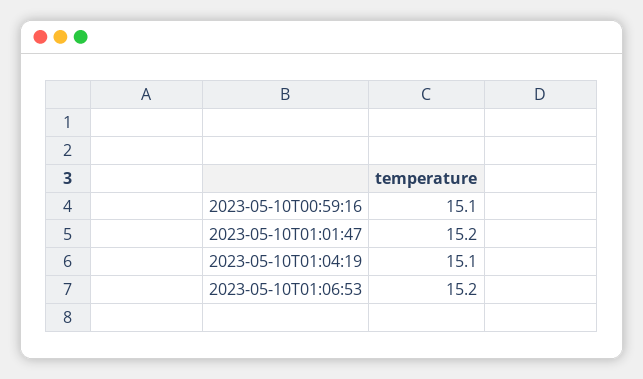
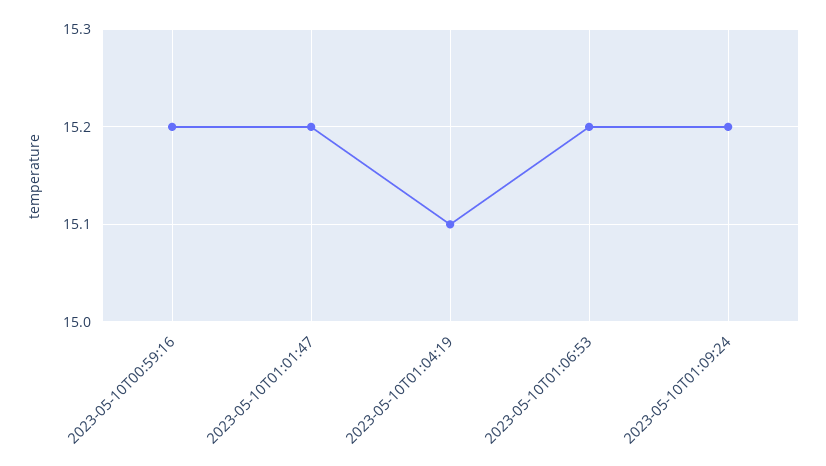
2023-05-10T00:59:16: 15.1 -> 15.2
2023-05-10T01:09:24: none -> 15.2

